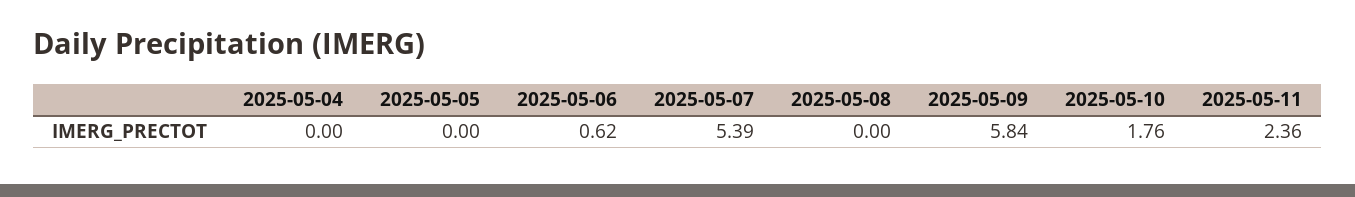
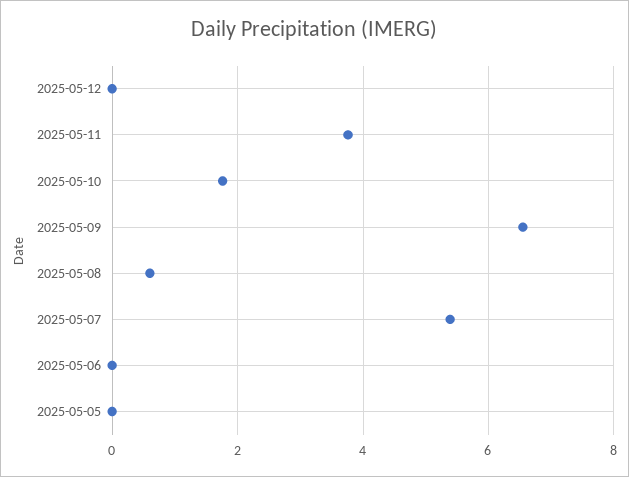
2025-05-04: 0 -> none
2025-05-06: 0.62 -> 0
2025-05-08: 0 -> 0.6
2025-05-09: 5.84 -> 6.6
2025-05-11: 2.36 -> 3.8
2025-05-12: none -> 0

